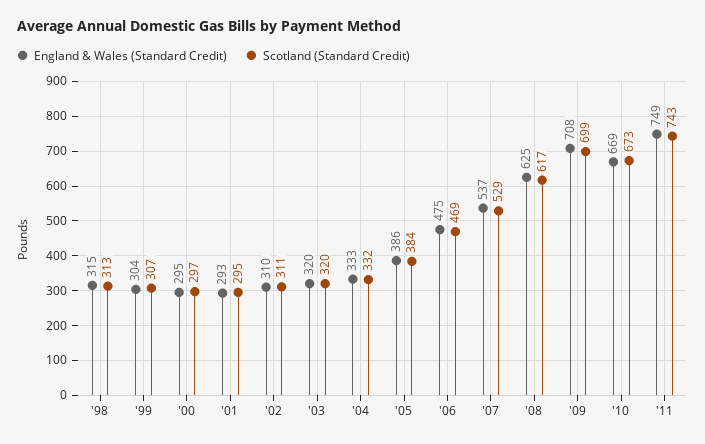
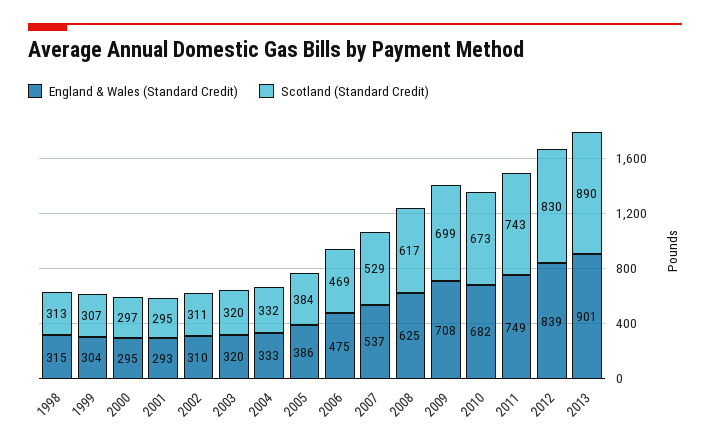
England & Wales (Standard Credit), '10: 669 -> 682
England & Wales (Standard Credit), 2012: none -> 839
Scotland (Standard Credit), 2012: none -> 830
England & Wales (Standard Credit), 2013: none -> 901
Scotland (Standard Credit), 2013: none -> 890

